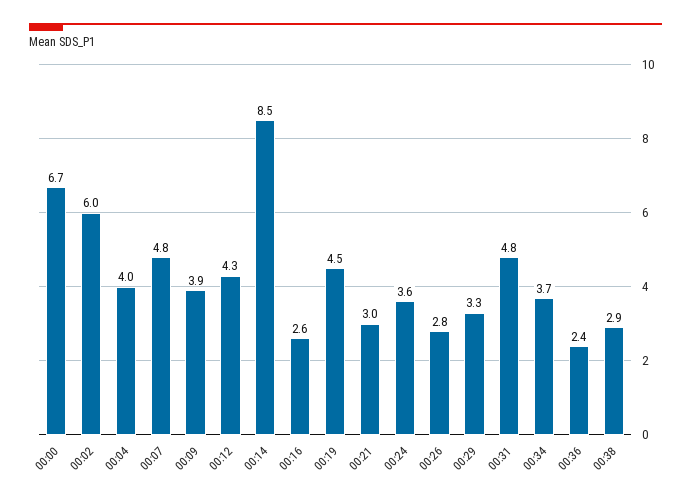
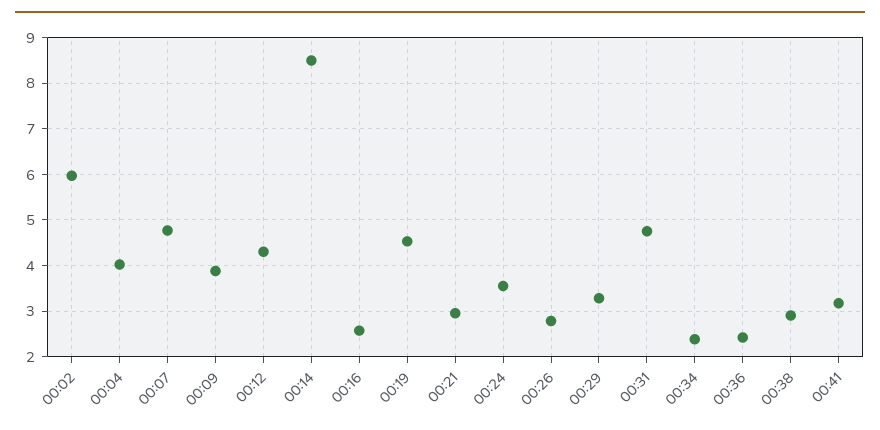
00:00: 6.7 -> none
00:34: 3.7 -> 2.4
00:41: none -> 3.2

